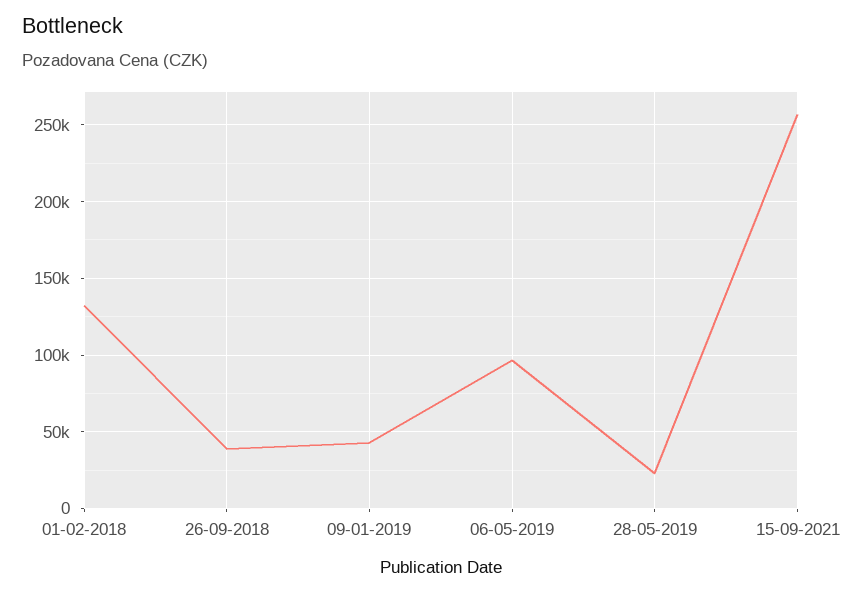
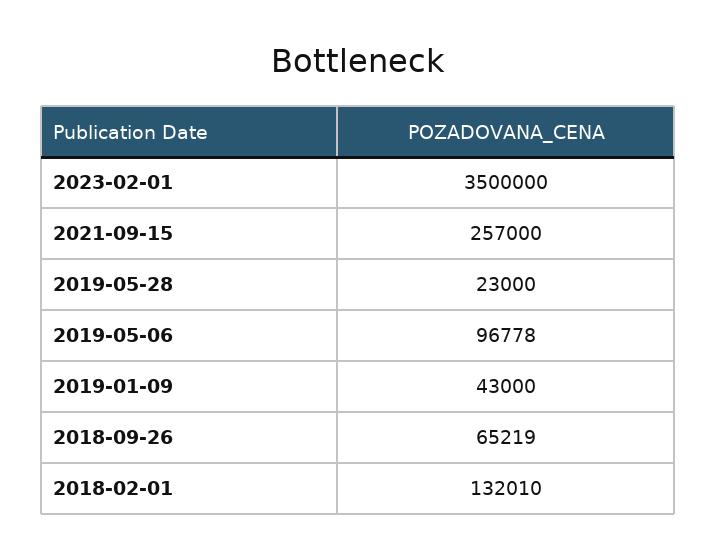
26-09-2018: 40000 -> 65219
2023-02-01: none -> 3500000

